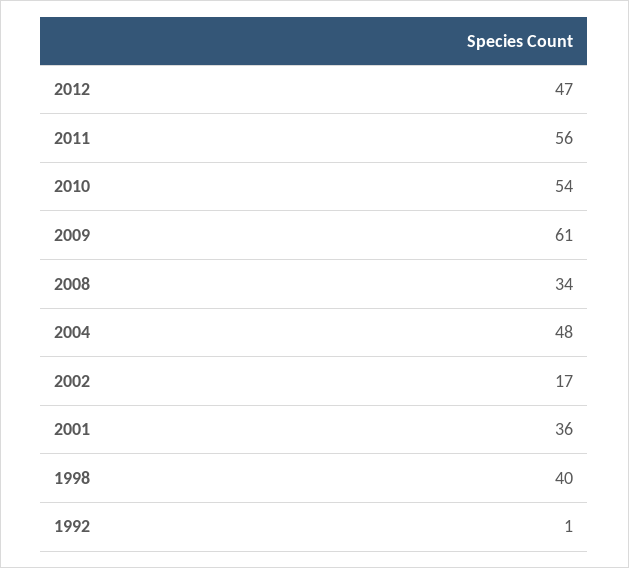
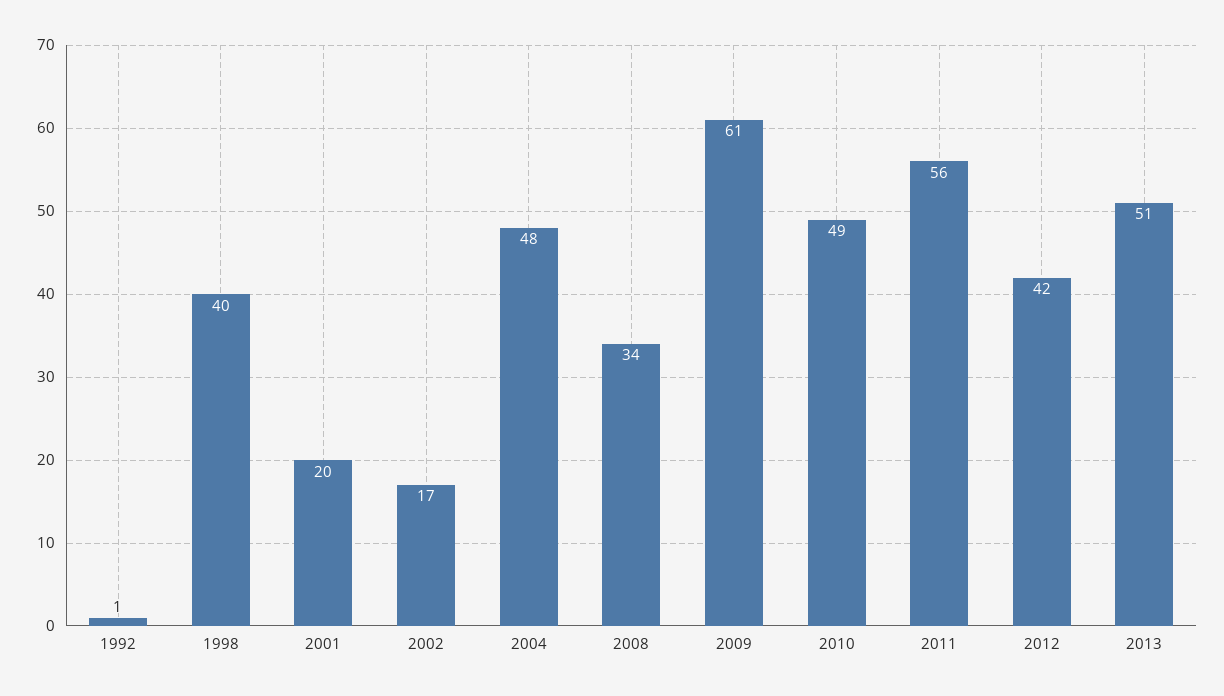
2012: 47 -> 42
2010: 54 -> 49
2001: 36 -> 20
2013: none -> 51

